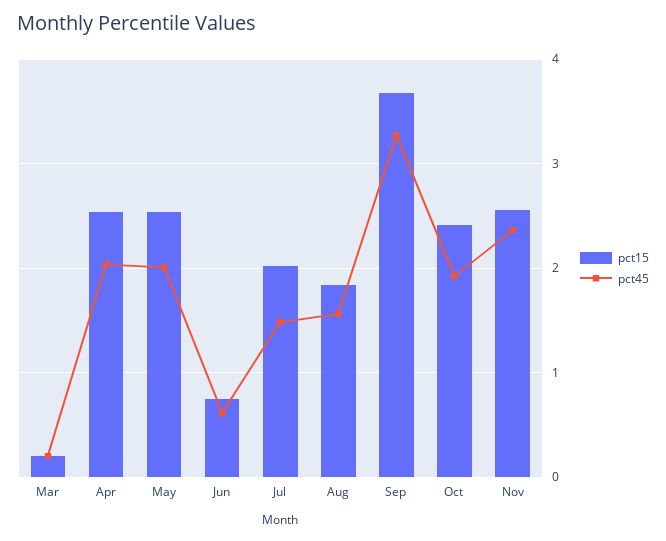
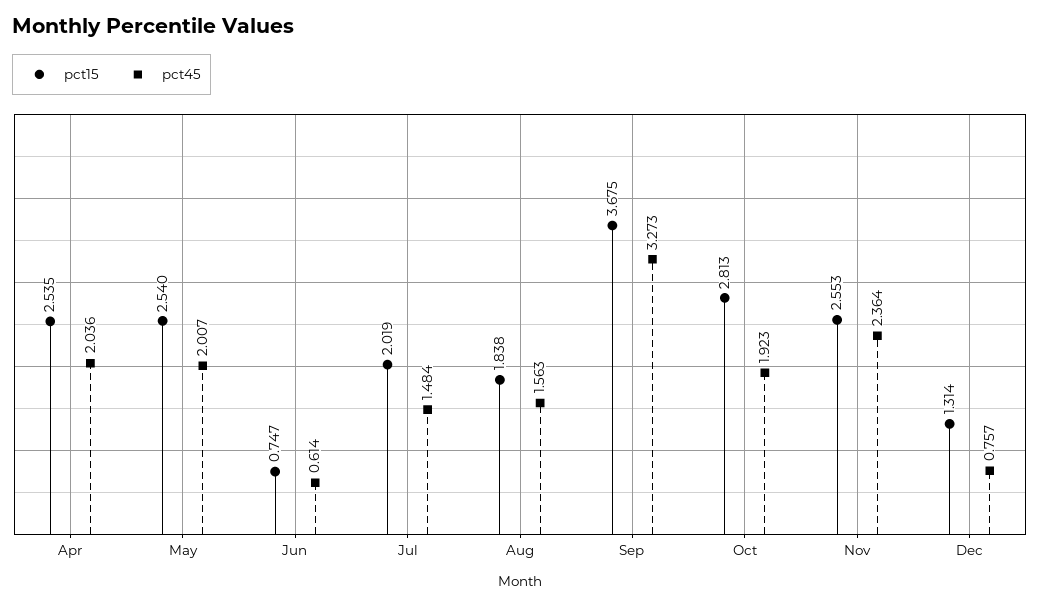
pct15, Mar: 0.2 -> none
pct45, Mar: 0.2 -> none
pct15, Oct: 2.4 -> 2.813
pct15, Dec: none -> 1.314
pct45, Dec: none -> 0.757

